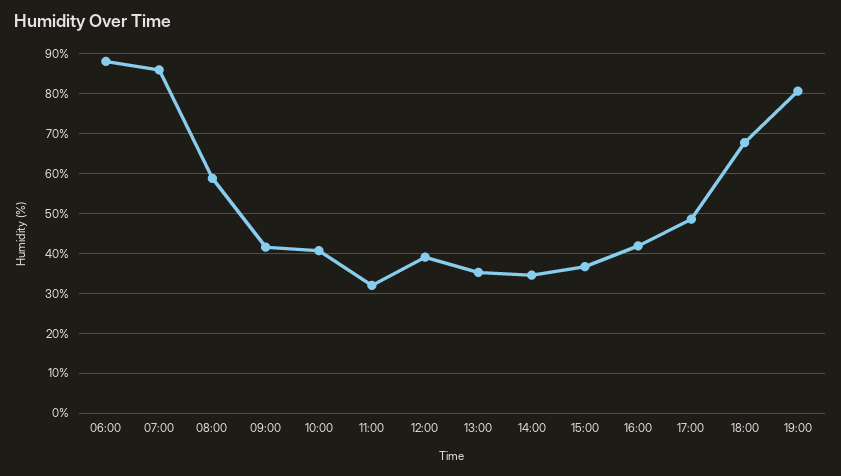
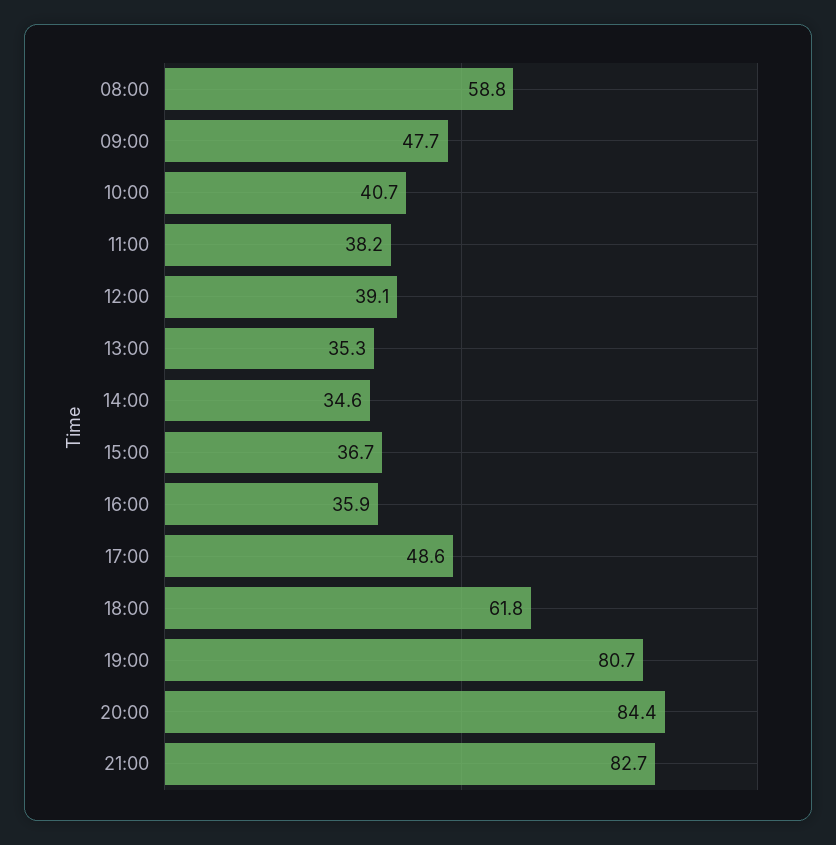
06:00: 88 -> none
07:00: 86 -> none
09:00: 42 -> 47.7
11:00: 32 -> 38.2
16:00: 42 -> 35.9
18:00: 68 -> 61.8
20:00: none -> 84.4
21:00: none -> 82.7

